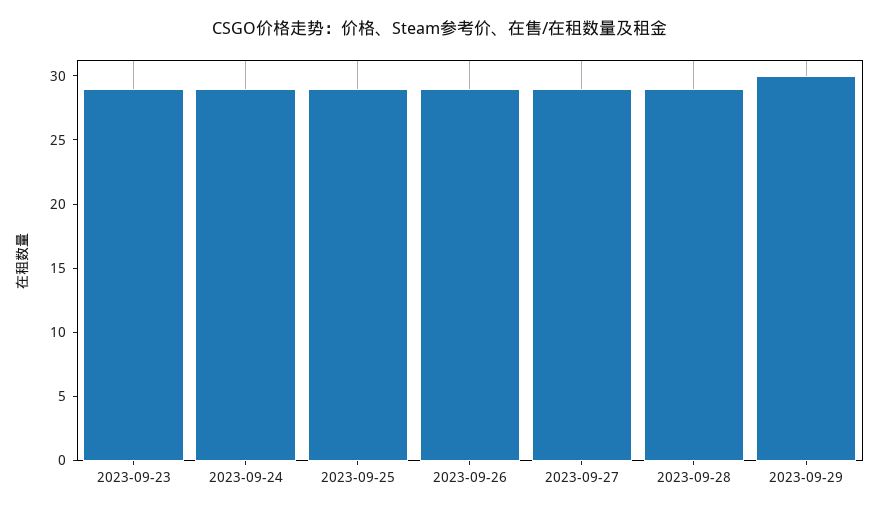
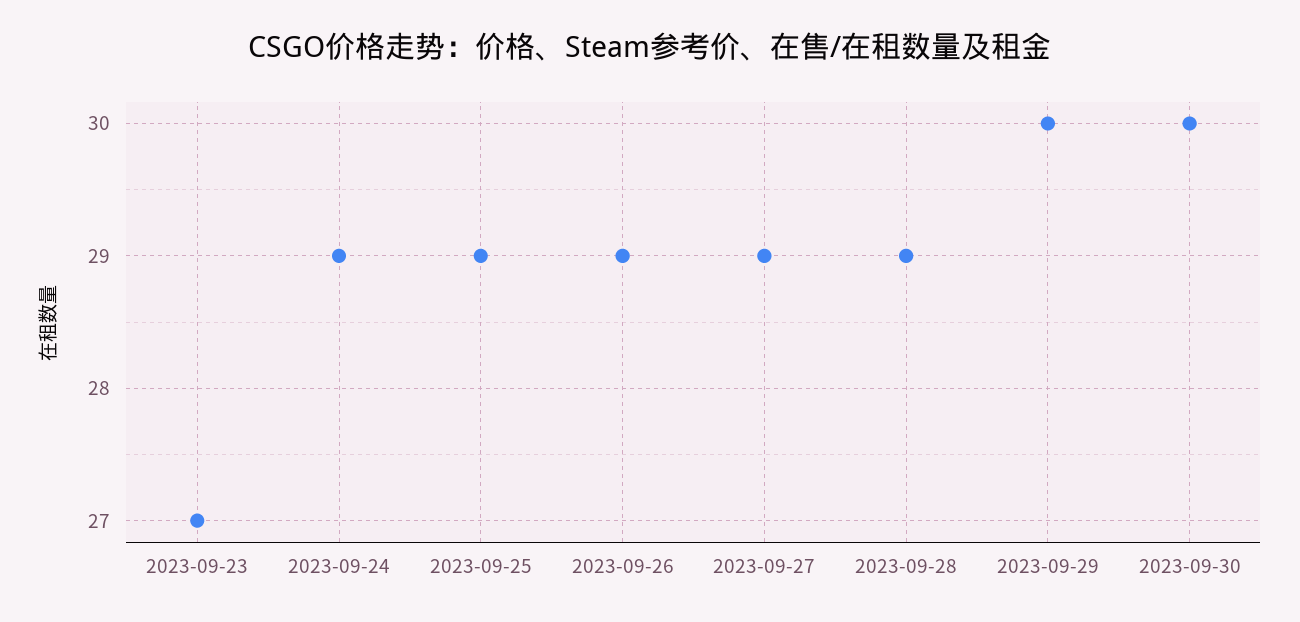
2023-09-23: 29 -> 27
2023-09-30: none -> 30

